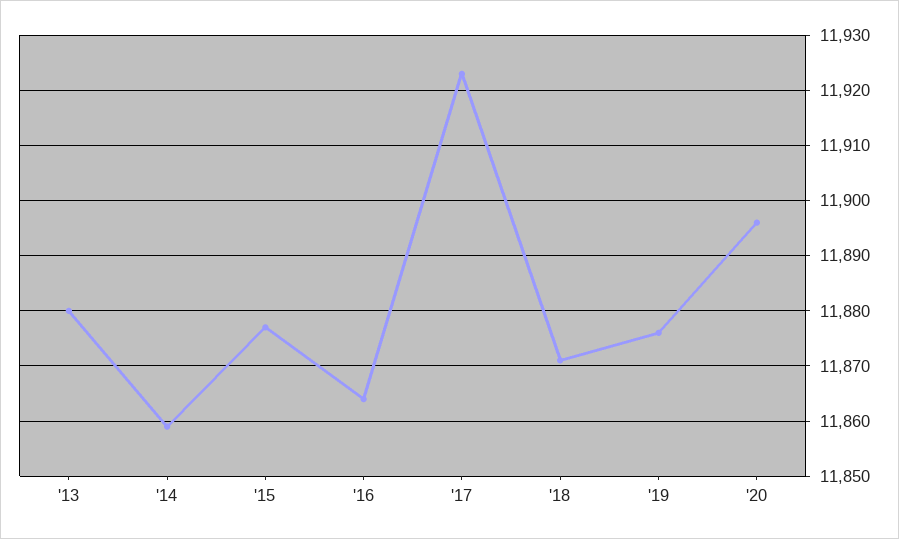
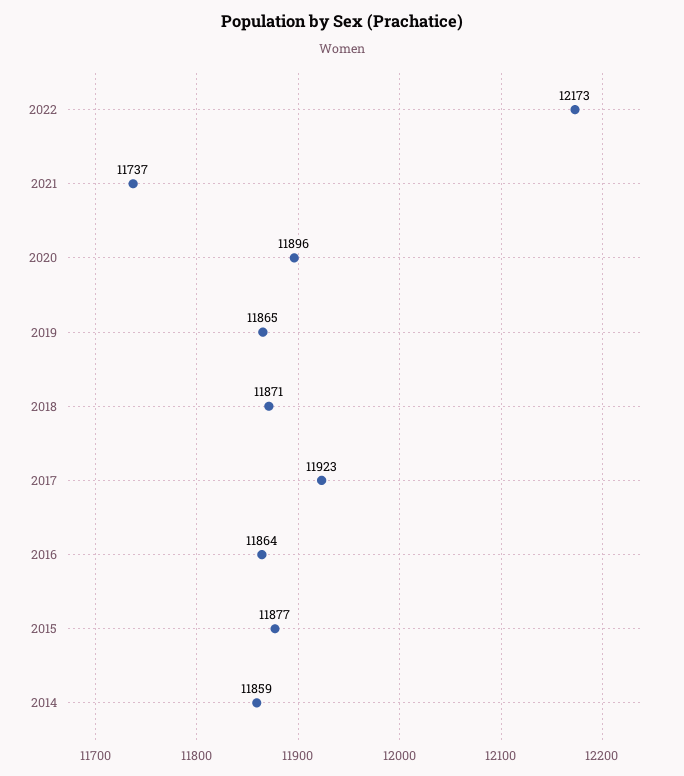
'13: 11880 -> none
'19: 11875 -> 11865
2022: none -> 12173
2021: none -> 11737

